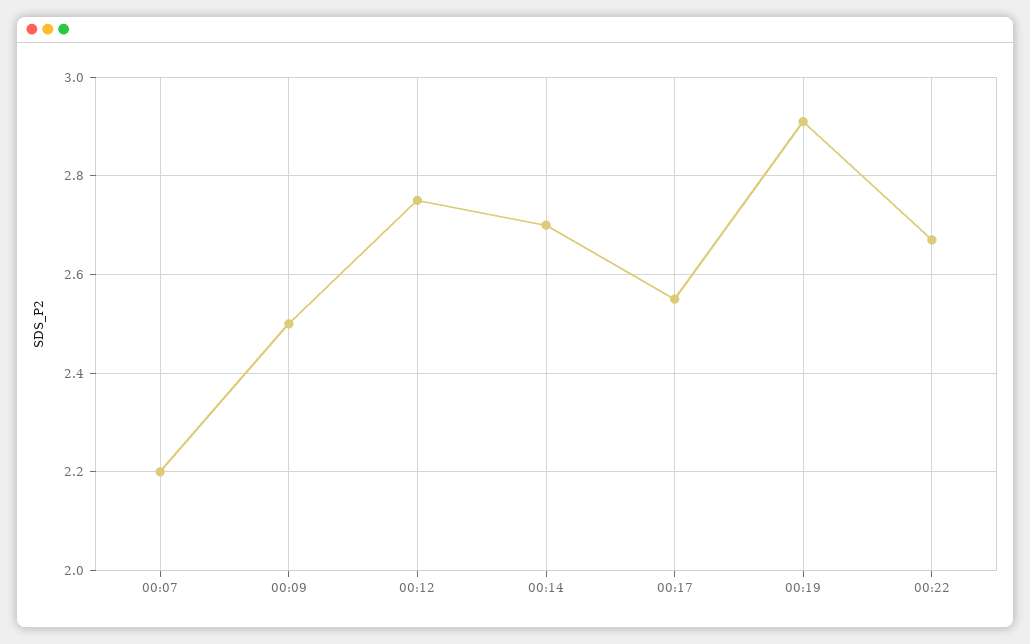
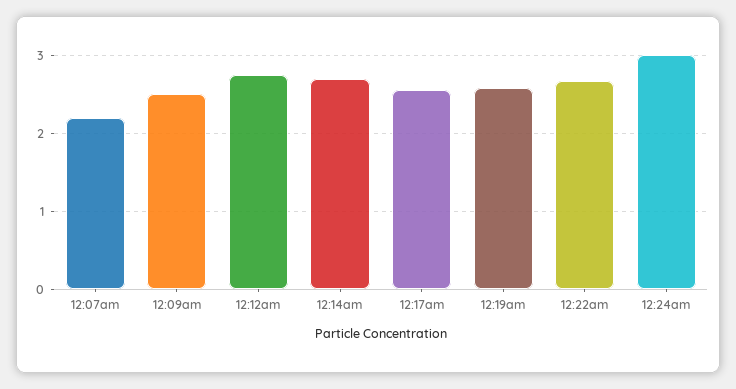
00:19: 2.9 -> 2.6
12:24am: none -> 3

